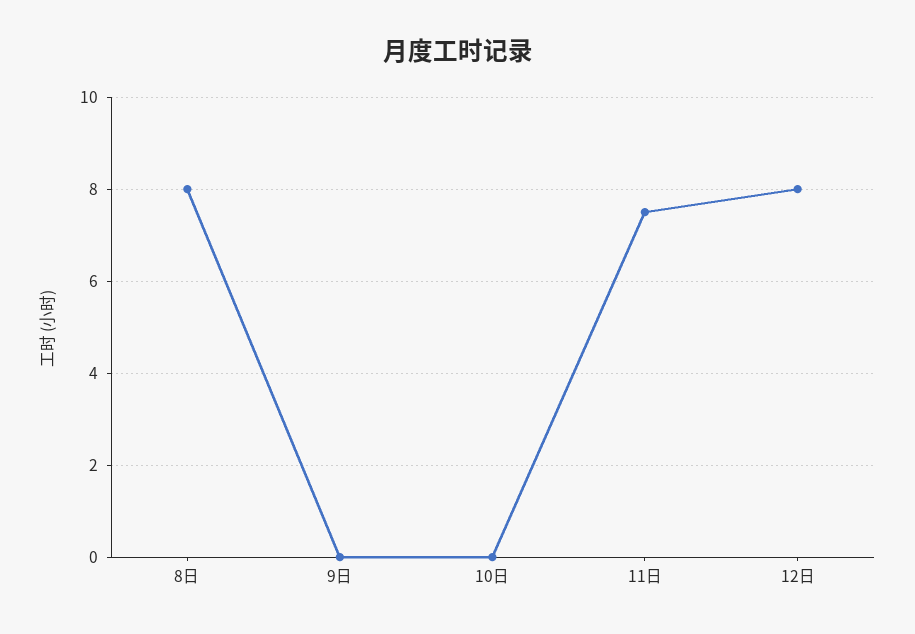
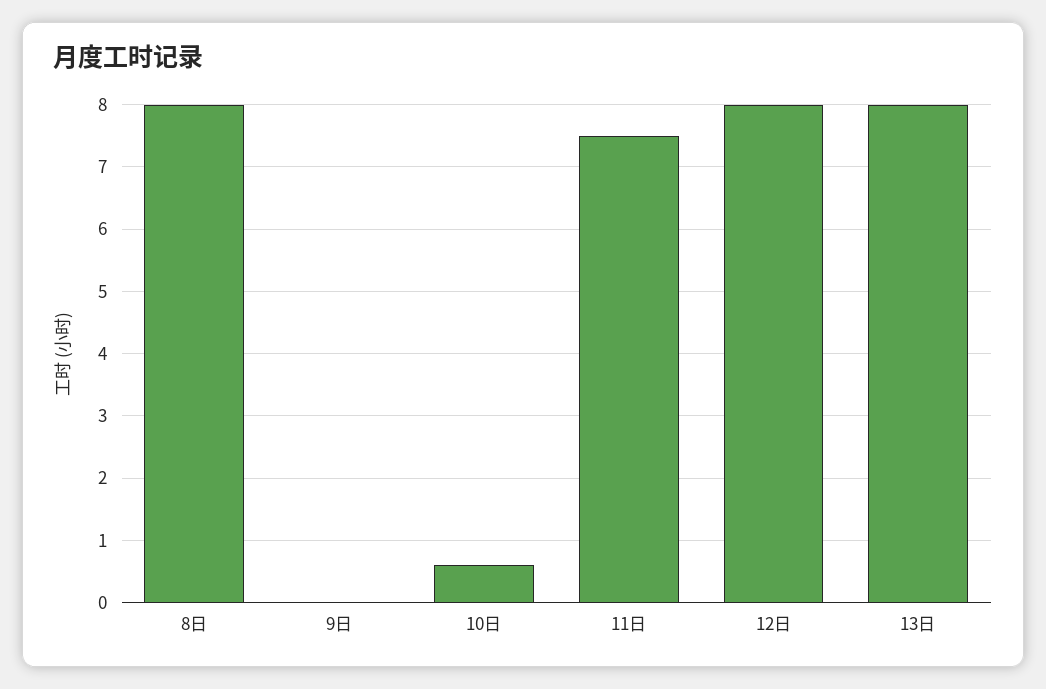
10日: 0 -> 0.6
13日: none -> 8

